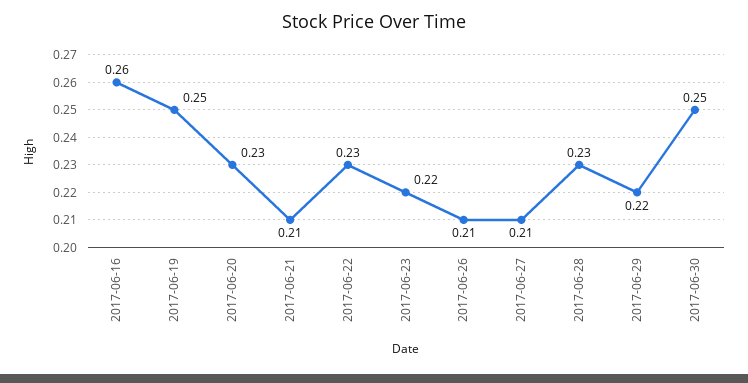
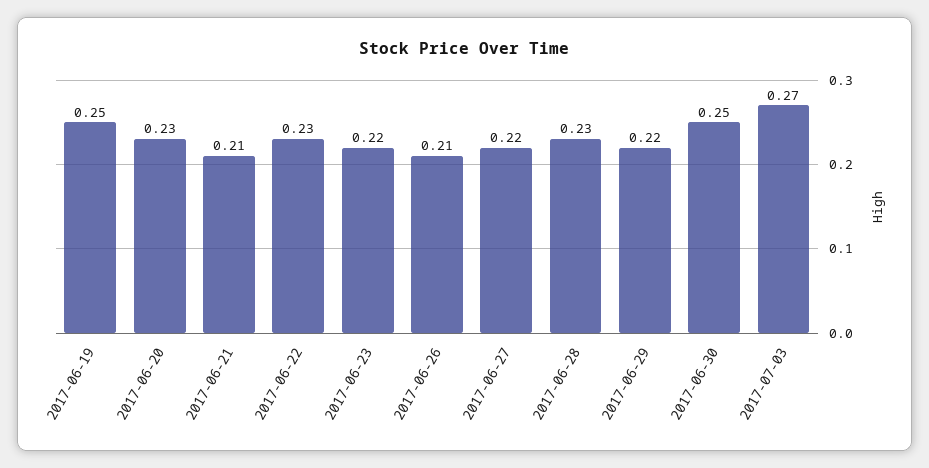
2017-06-16: 0.26 -> none
2017-06-27: 0.21 -> 0.22
2017-07-03: none -> 0.27

